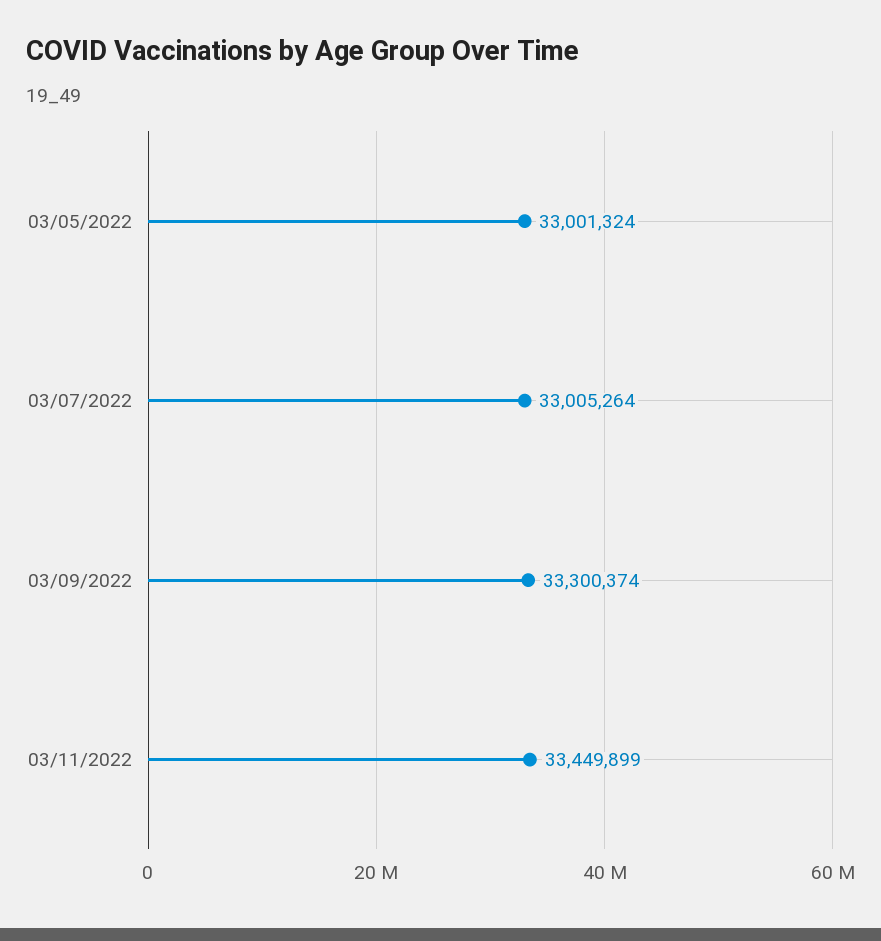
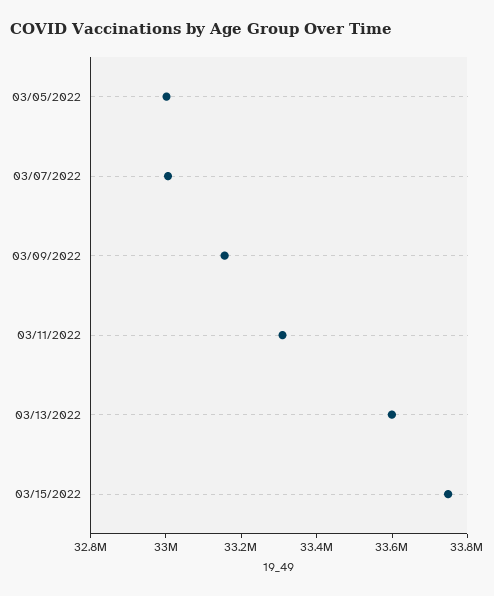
03/09/2022: 33300374 -> 33150000
03/11/2022: 33449899 -> 33300000
03/13/2022: none -> 33600000
03/15/2022: none -> 33750000

